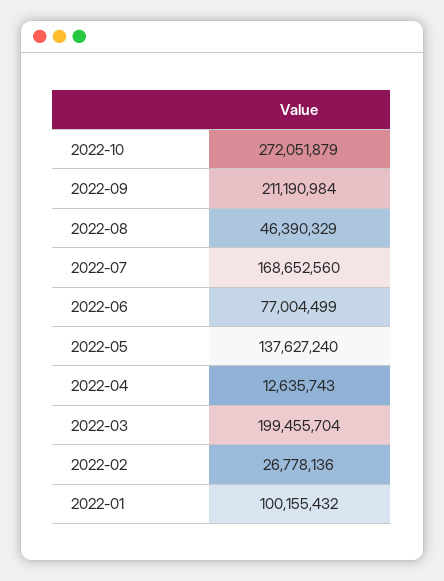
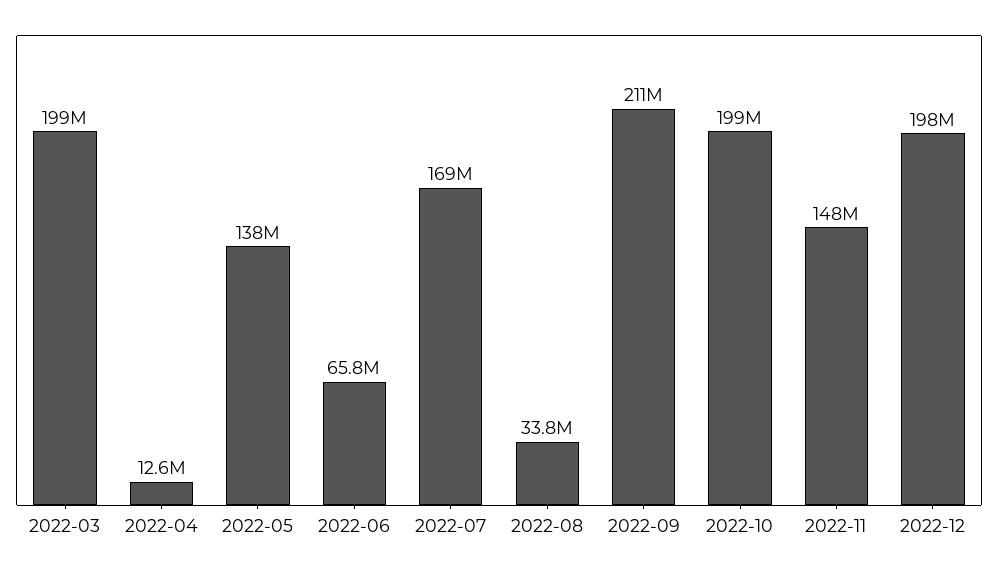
2022-10: 272051879 -> 199000000
2022-08: 46390329 -> 33800000
2022-06: 77004499 -> 65800000
2022-02: 26778136 -> none
2022-01: 100155432 -> none
2022-11: none -> 148000000
2022-12: none -> 198000000

